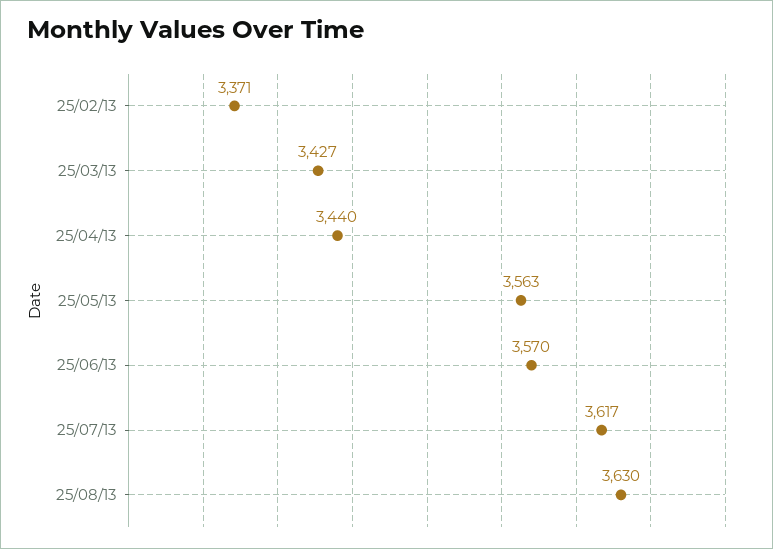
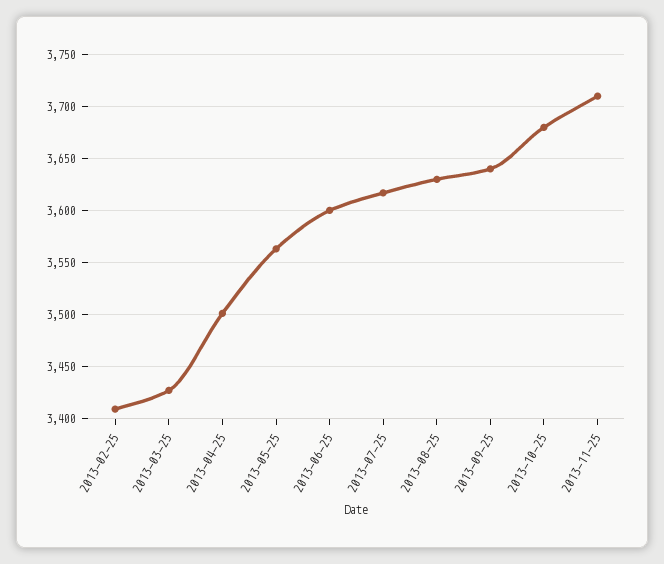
25/02/13: 3371 -> 3410
25/04/13: 3440 -> 3500
25/06/13: 3570 -> 3600
2013-09-25: none -> 3640
2013-10-25: none -> 3680
2013-11-25: none -> 3710

